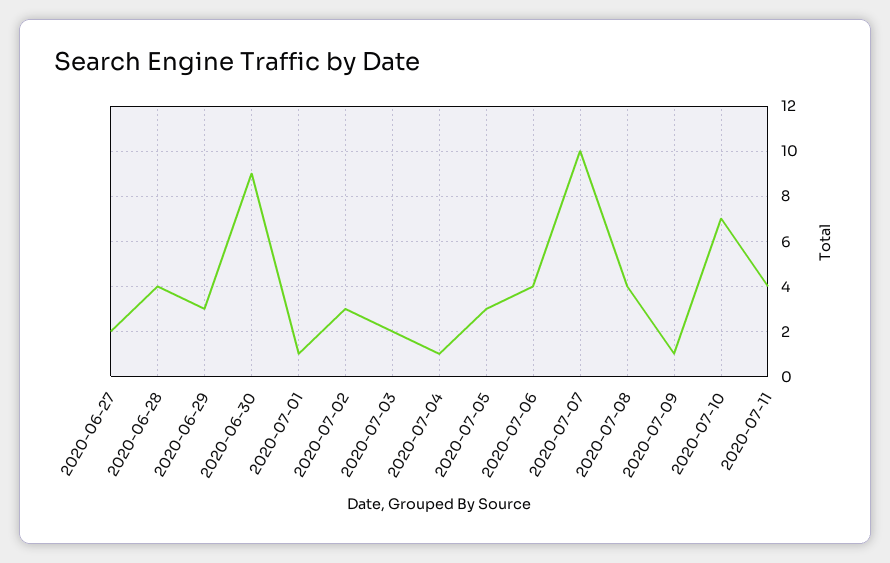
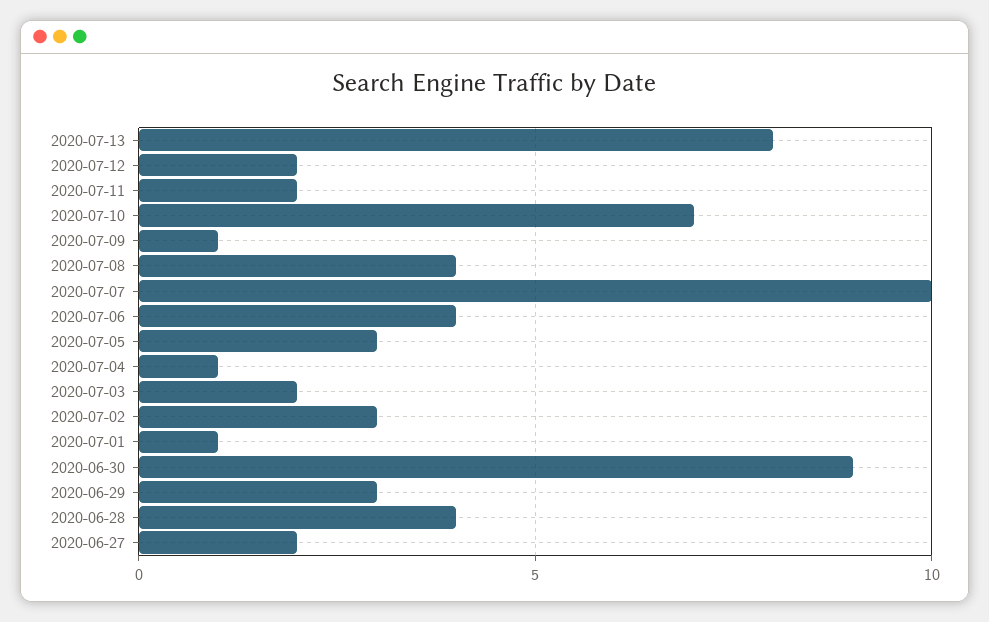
2020-07-11: 4 -> 2
2020-07-13: none -> 8
2020-07-12: none -> 2

